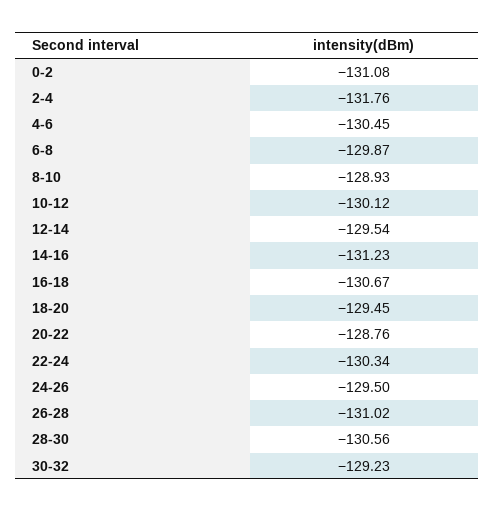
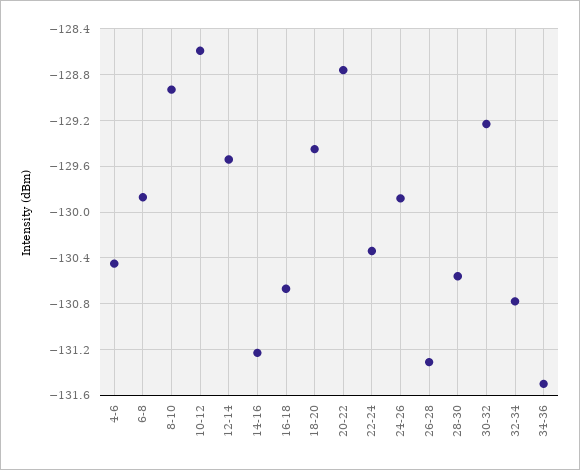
0-2: -131.08 -> none
2-4: -131.76 -> none
10-12: -130.12 -> -128.6
24-26: -129.5 -> -129.9
26-28: -131.02 -> -131.3
32-34: none -> -130.8
34-36: none -> -131.5

